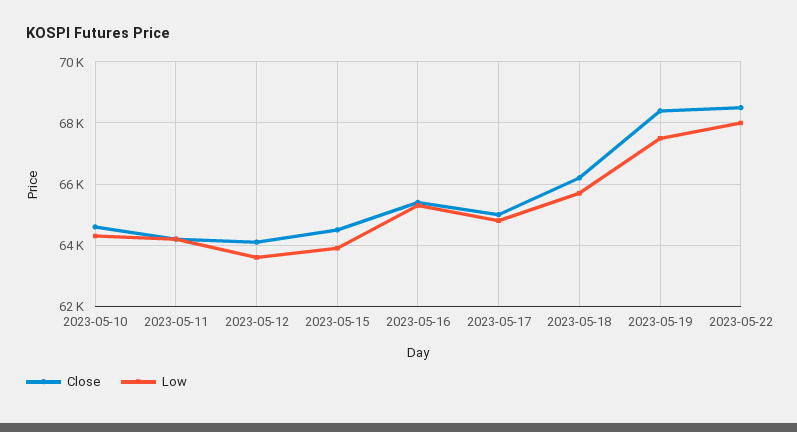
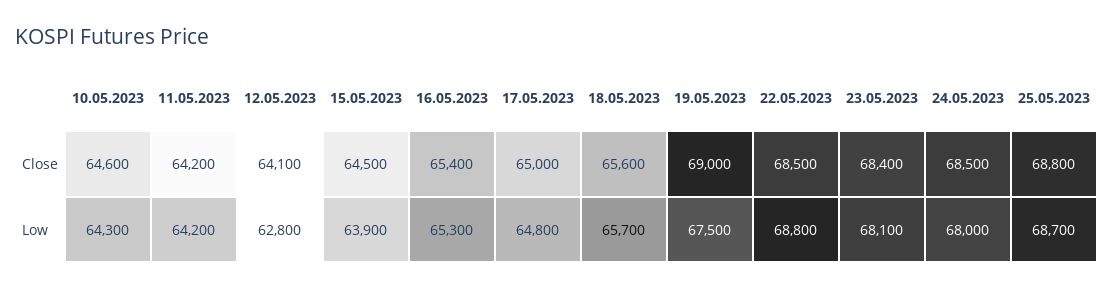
Low, 2023-05-12: 63600 -> 62800
Close, 2023-05-18: 66200 -> 65600
Close, 2023-05-19: 68400 -> 69000
Low, 2023-05-22: 68000 -> 68800
Close, 23.05.2023: none -> 68400
Close, 24.05.2023: none -> 68500
Close, 25.05.2023: none -> 68800
Low, 23.05.2023: none -> 68100
Low, 24.05.2023: none -> 68000
Low, 25.05.2023: none -> 68700

